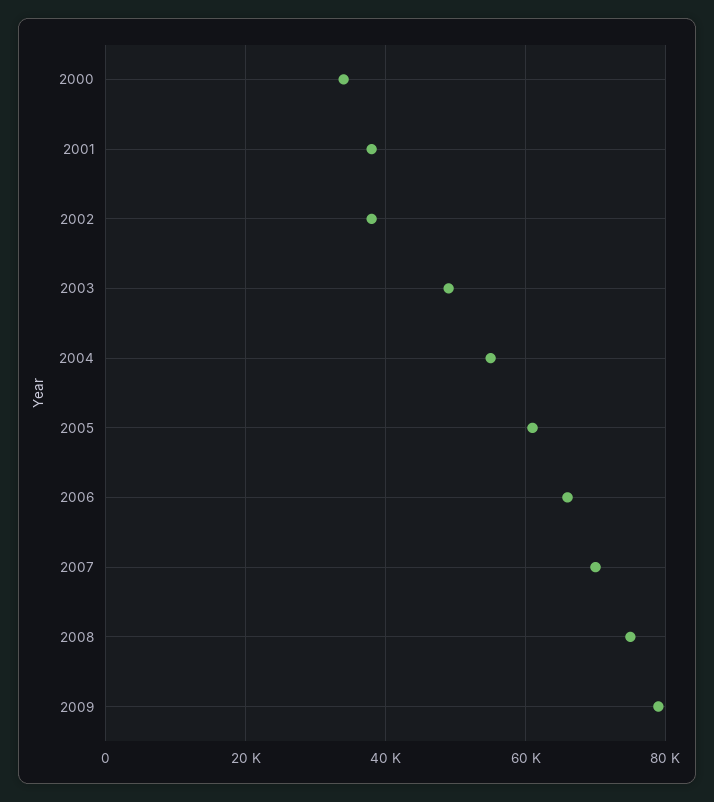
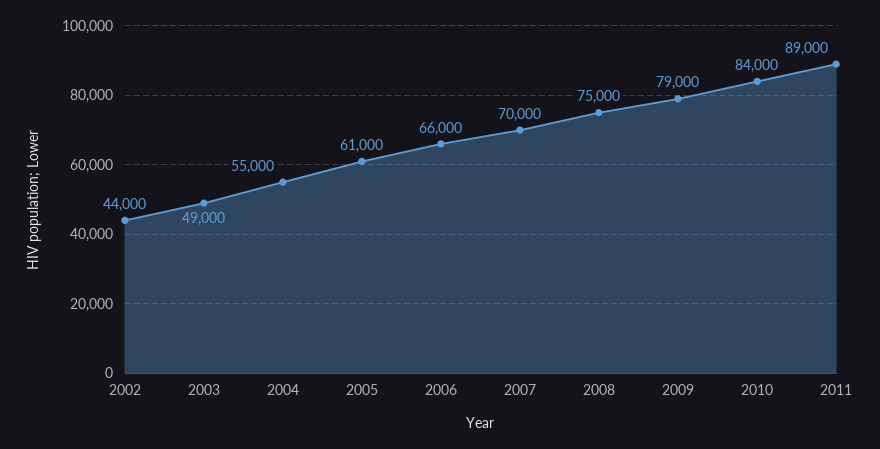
2000: 34000 -> none
2001: 38000 -> none
2002: 38000 -> 44000
2010: none -> 84000
2011: none -> 89000

